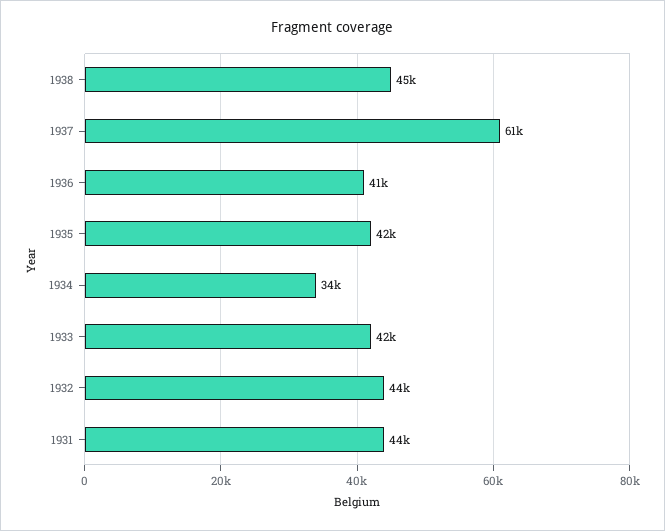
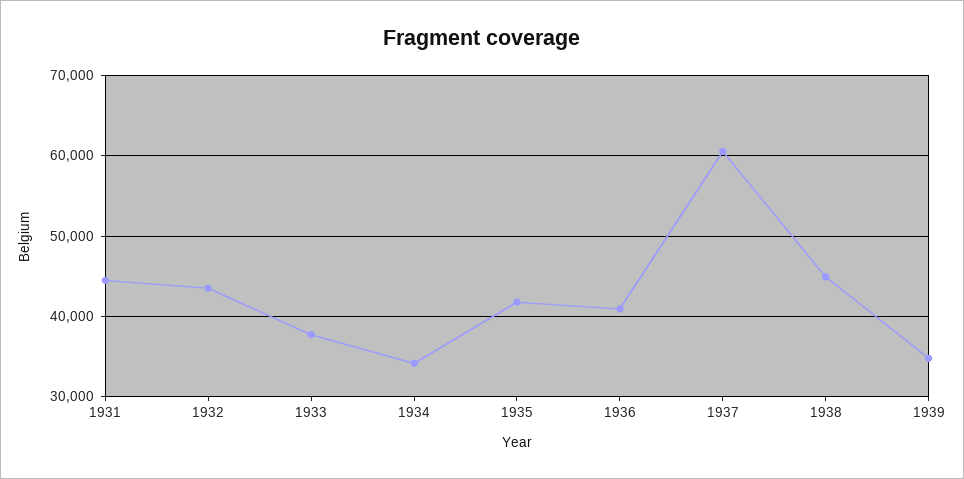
1933: 42000 -> 38000
1939: none -> 35000

